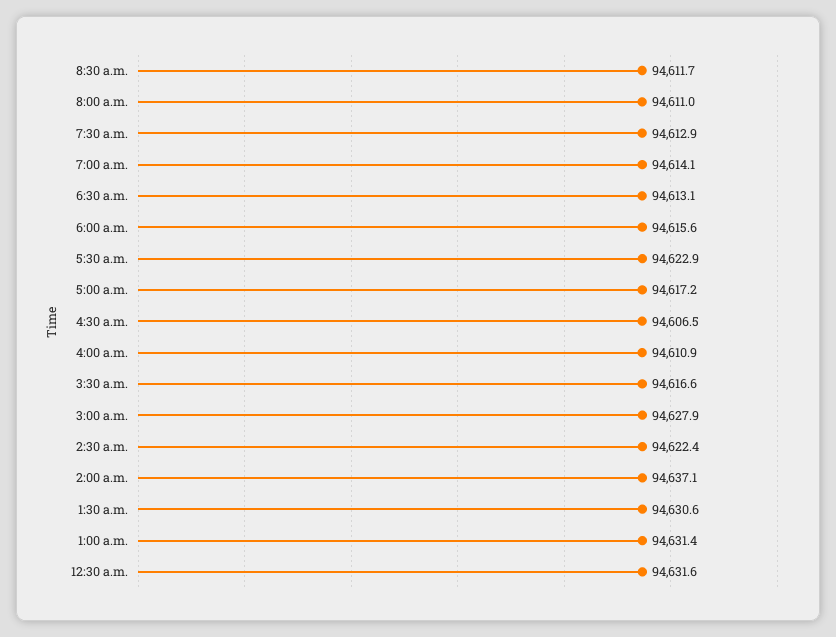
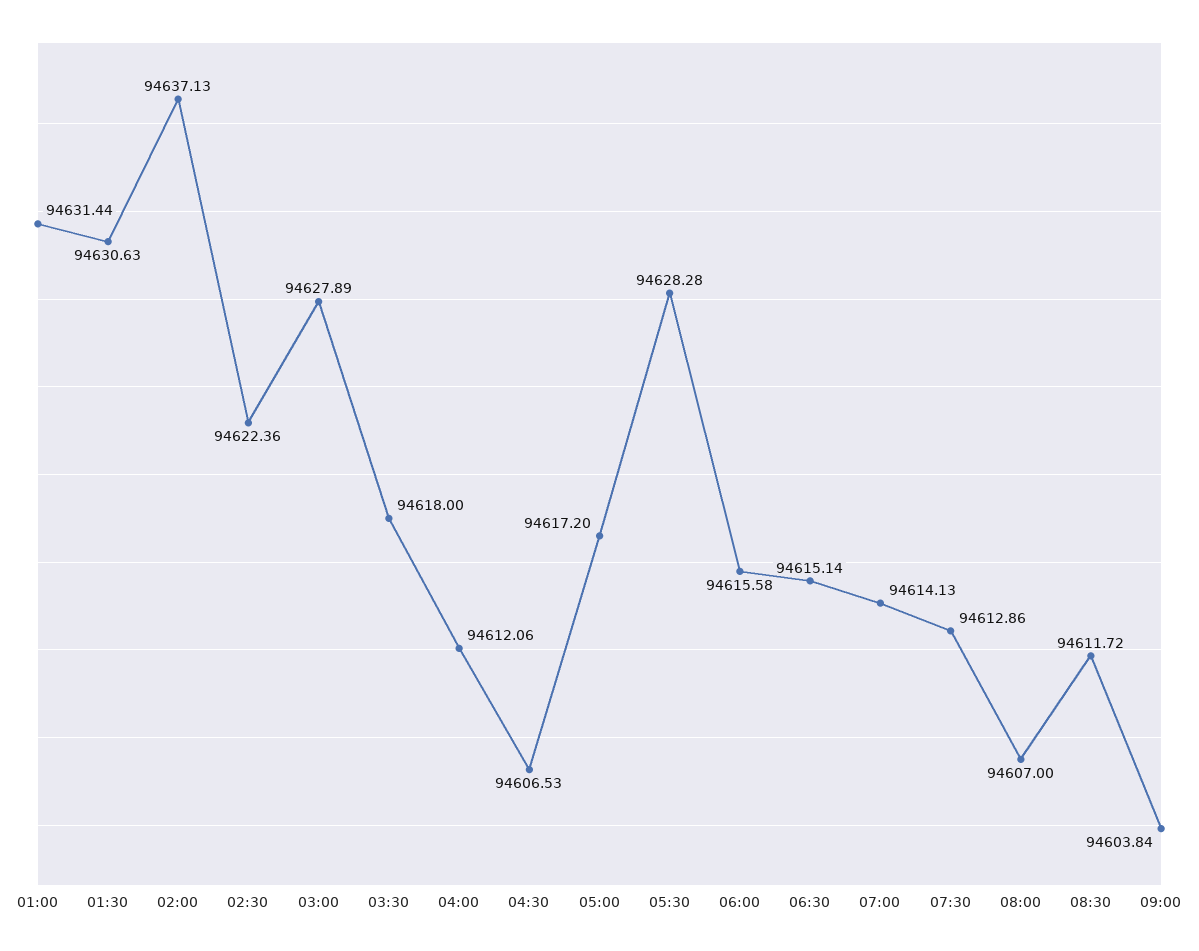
8:00 a.m.: 94611 -> 94607
6:30 a.m.: 94613.1 -> 94615.14
5:30 a.m.: 94622.9 -> 94628.28
4:00 a.m.: 94610.9 -> 94612.06
3:30 a.m.: 94616.6 -> 94618
12:30 a.m.: 94631.6 -> none
09:00: none -> 94603.84

